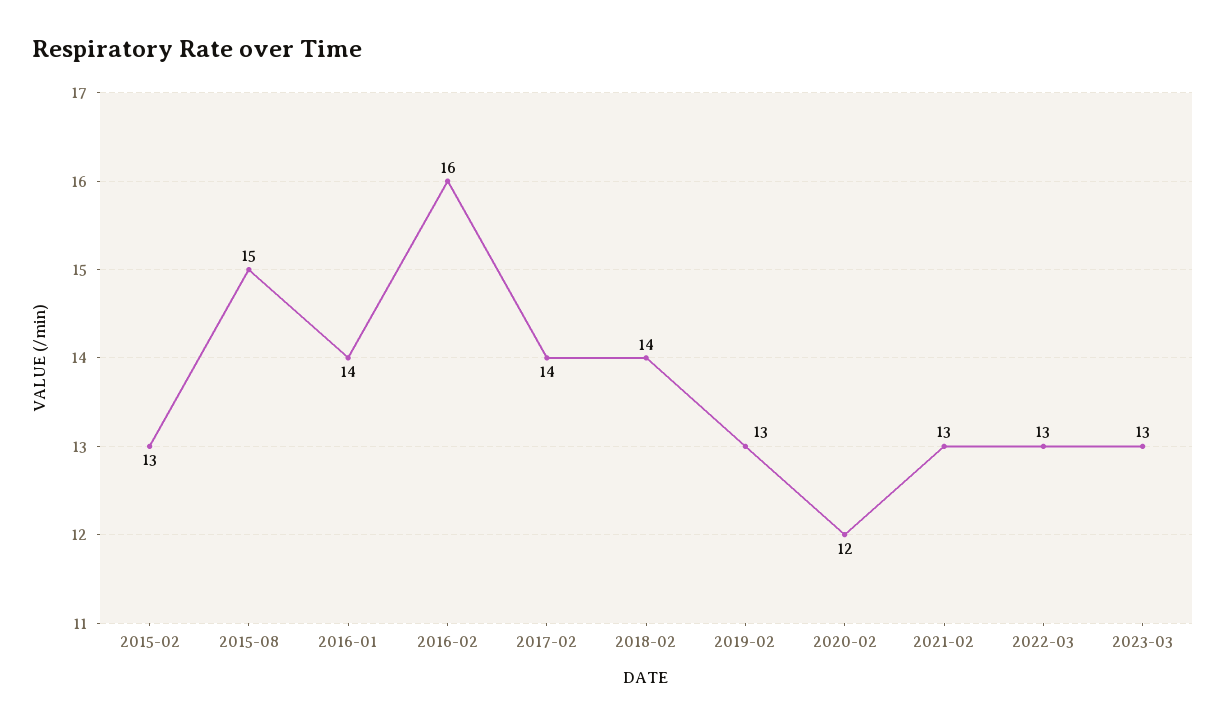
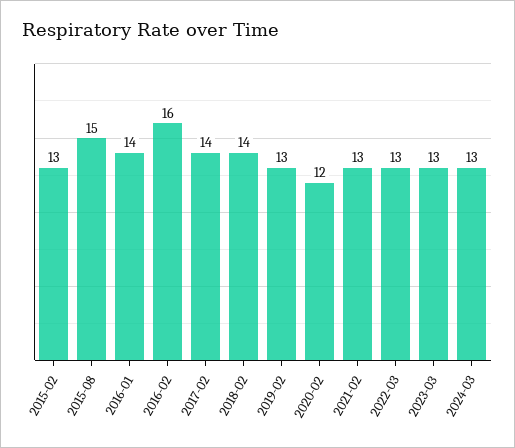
2024-03: none -> 13

